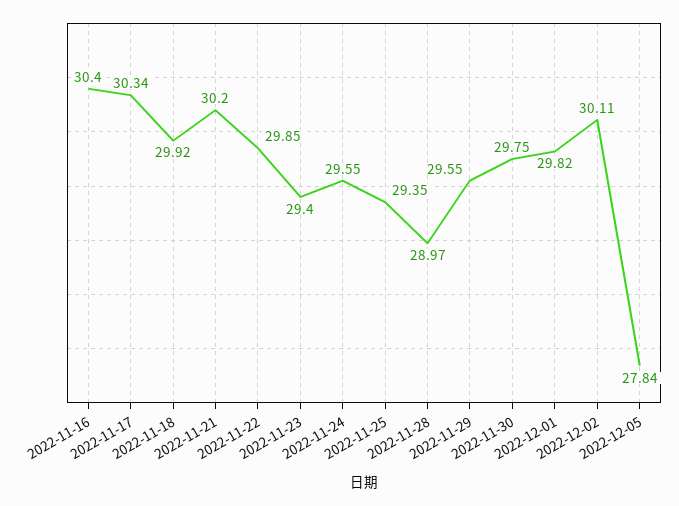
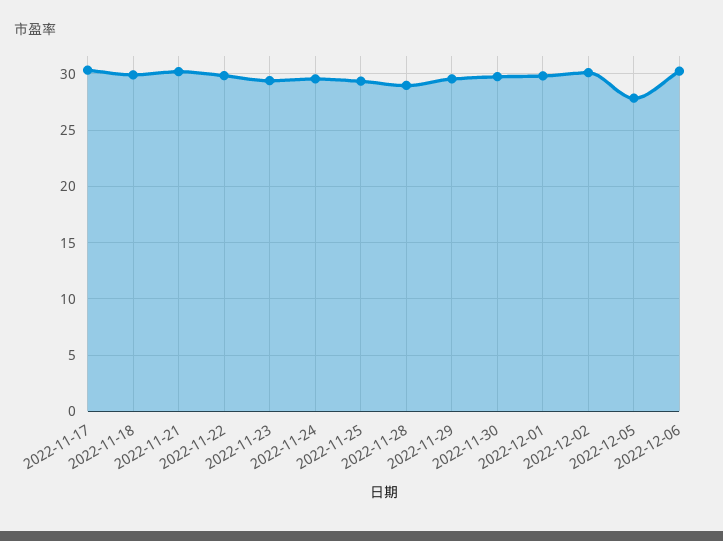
2022-11-16: 30.4 -> none
2022-12-06: none -> 30

